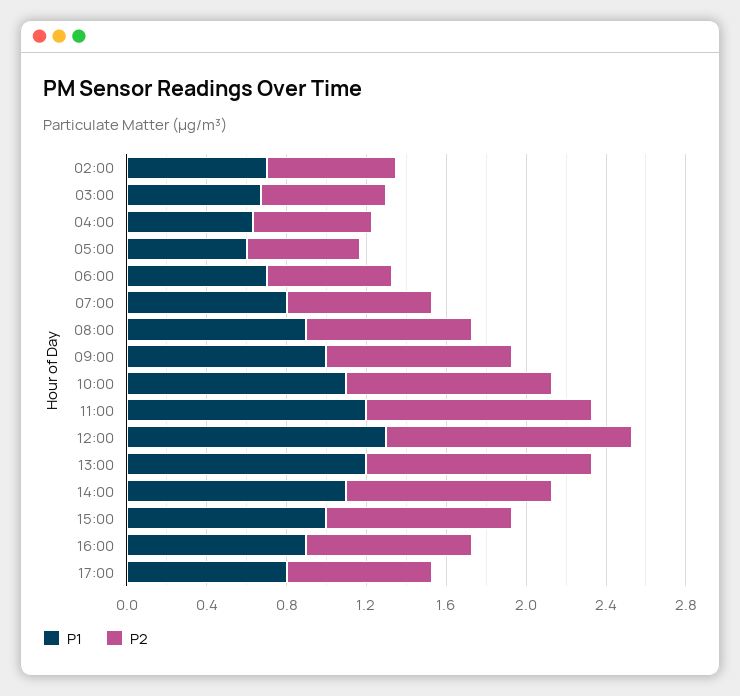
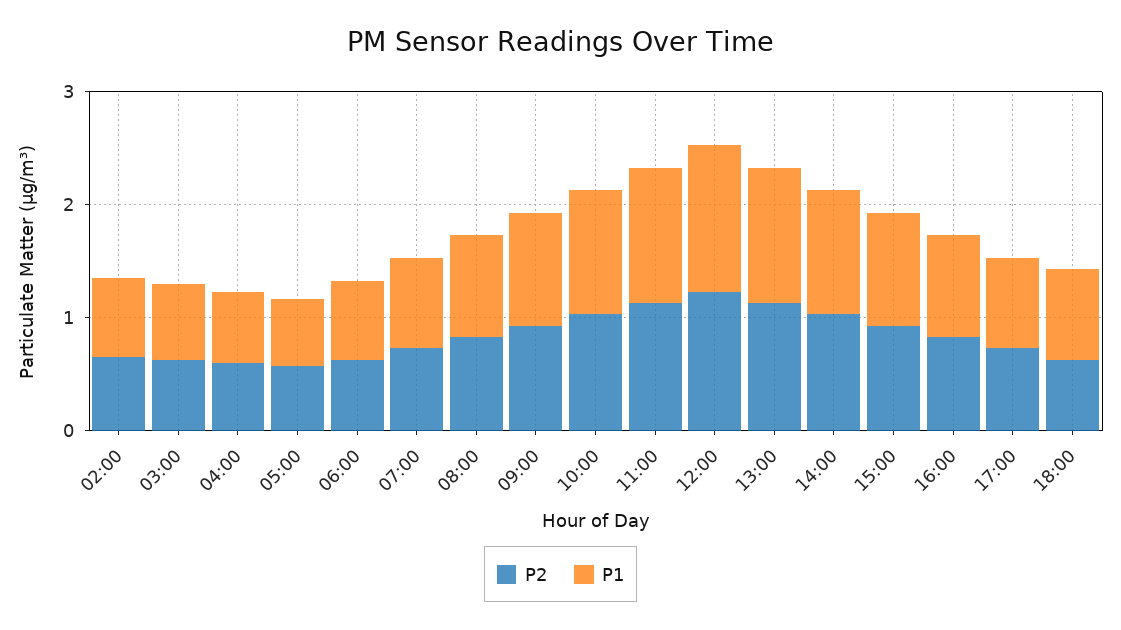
P2, 18:00: none -> 0.6
P1, 18:00: none -> 0.8

